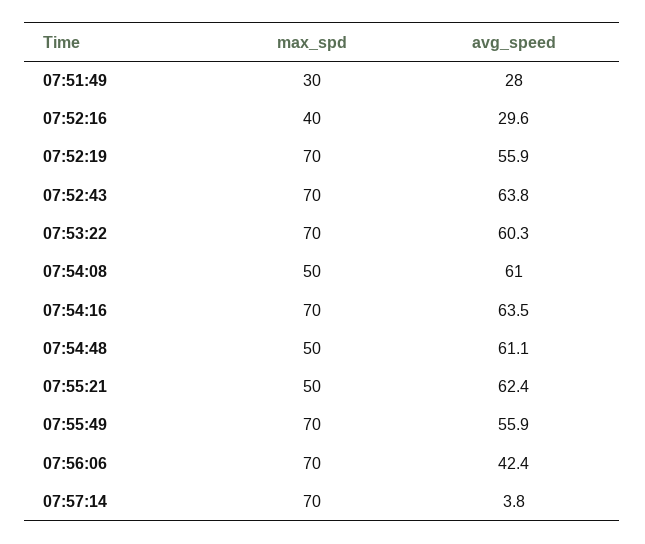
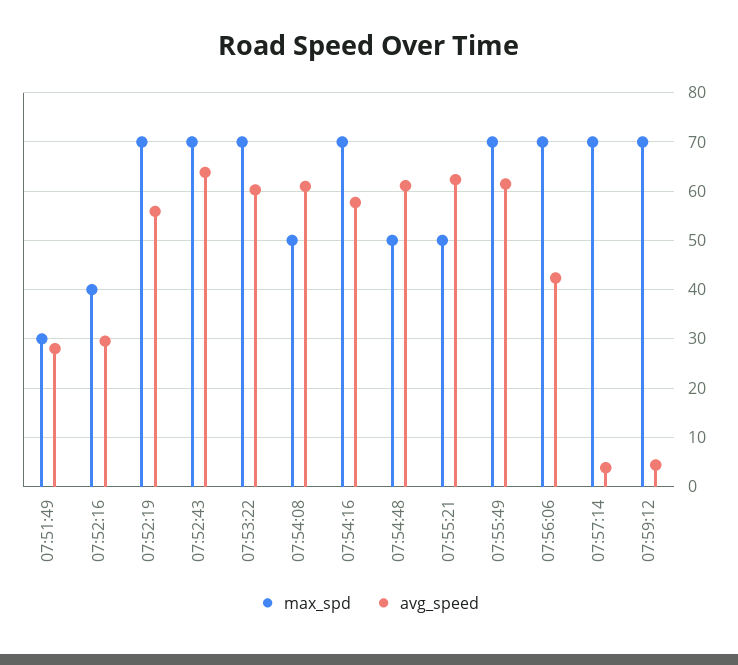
avg_speed, 07:54:16: 63.5 -> 58
avg_speed, 07:55:49: 55.9 -> 62
max_spd, 07:59:12: none -> 70
avg_speed, 07:59:12: none -> 4

